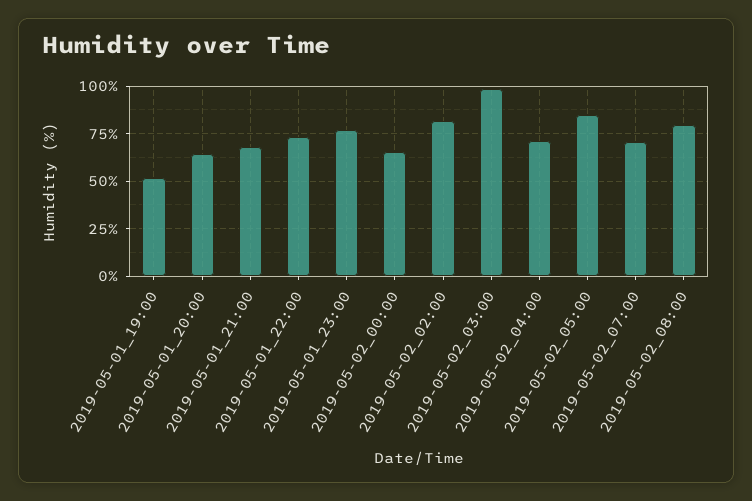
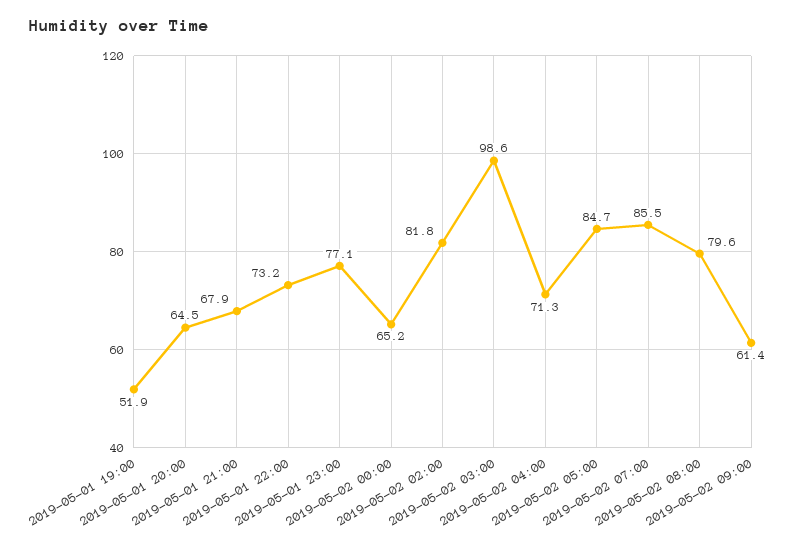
2019-05-02_07:00: 70 -> 85.5
2019-05-02 09:00: none -> 61.4

